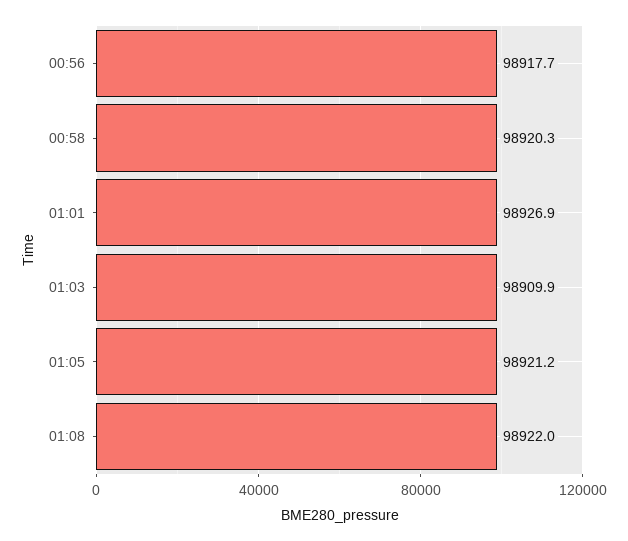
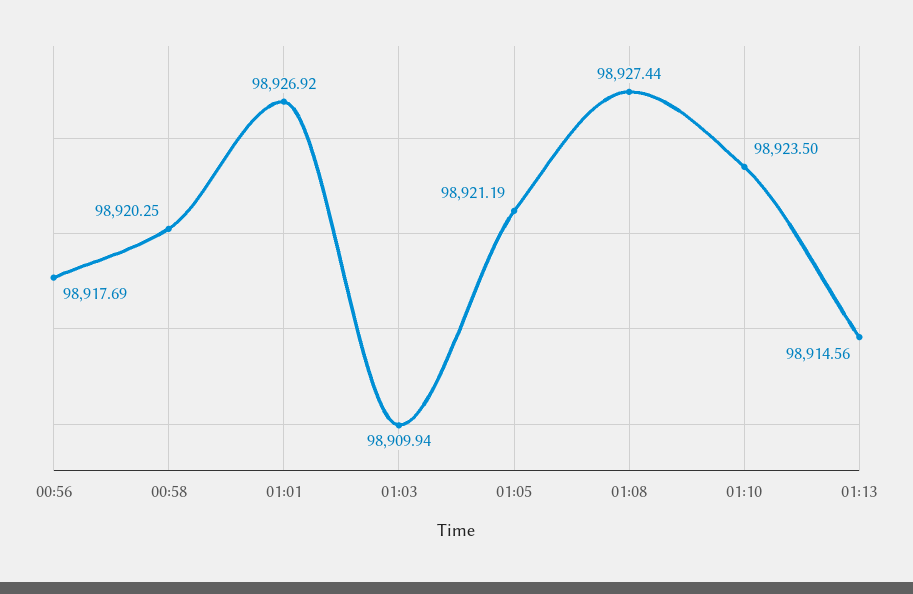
01:08: 98922 -> 98927.44
01:10: none -> 98923.5
01:13: none -> 98914.56

